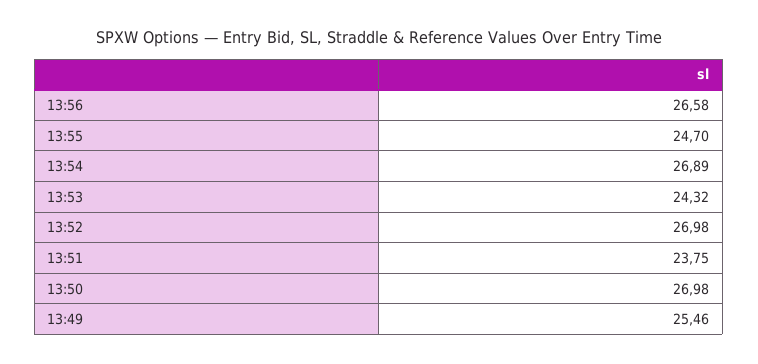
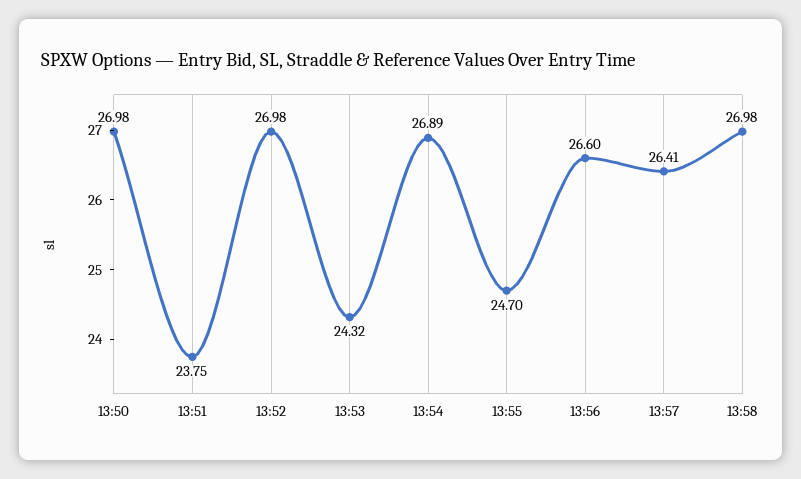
13:56: 26.58 -> 26.6
13:49: 25.46 -> none
13:57: none -> 26.41
13:58: none -> 26.98

